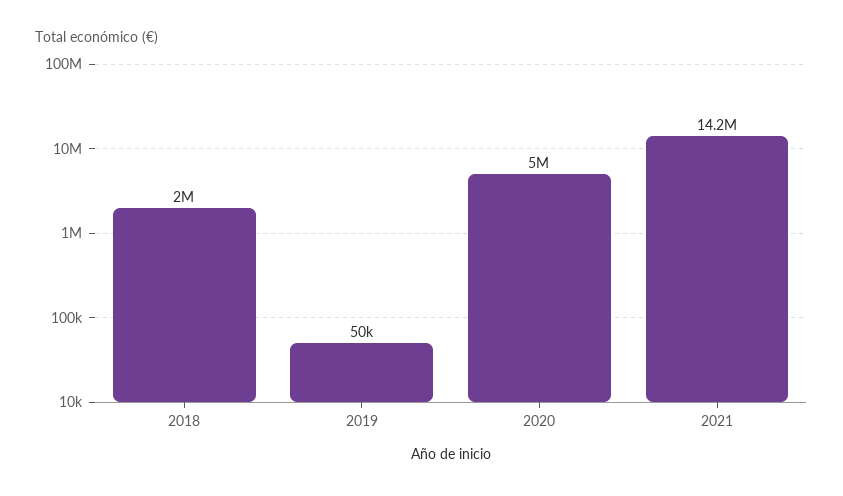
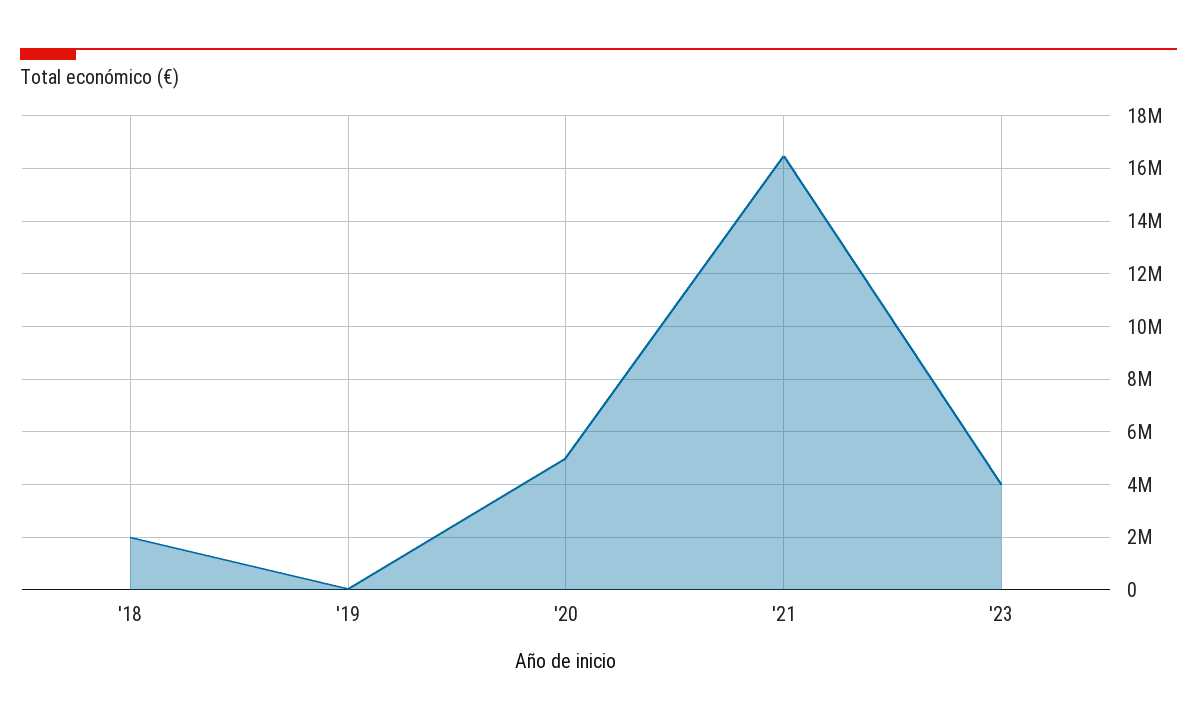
2021: 14200000 -> 16500000
'23: none -> 4000000

